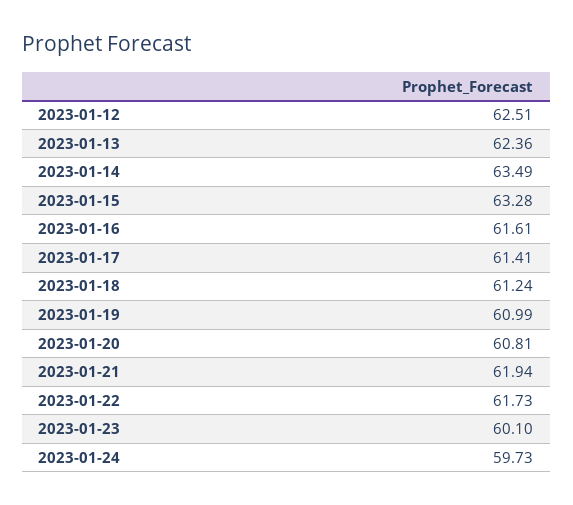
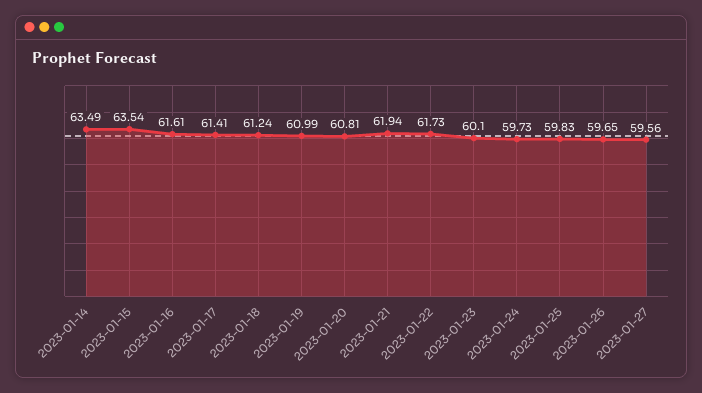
2023-01-12: 62.51 -> none
2023-01-13: 62.36 -> none
2023-01-15: 63.28 -> 63.54
2023-01-25: none -> 59.83
2023-01-26: none -> 59.65
2023-01-27: none -> 59.56

